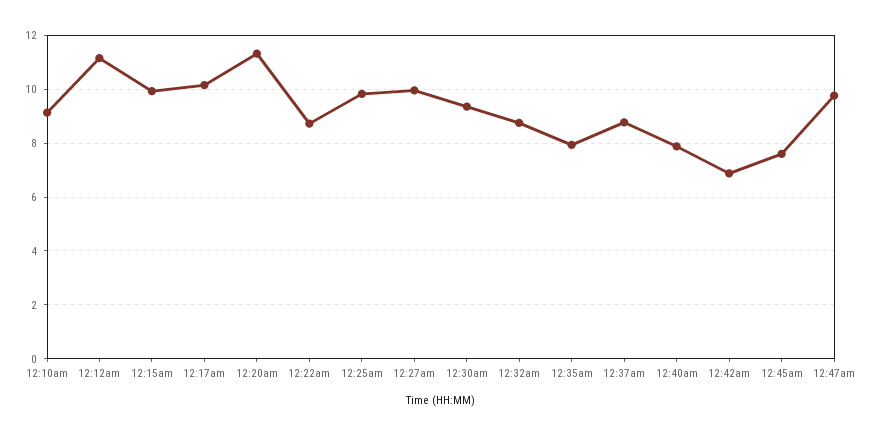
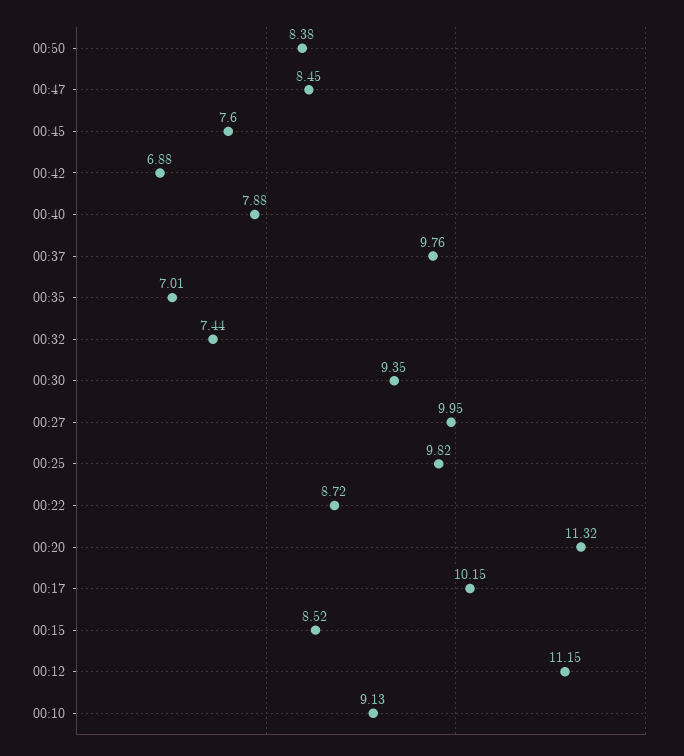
12:15am: 10 -> 8.52
12:32am: 8.75 -> 7.44
12:35am: 8 -> 7.01
12:37am: 8.75 -> 9.76
12:47am: 9.75 -> 8.45
00:50: none -> 8.38

